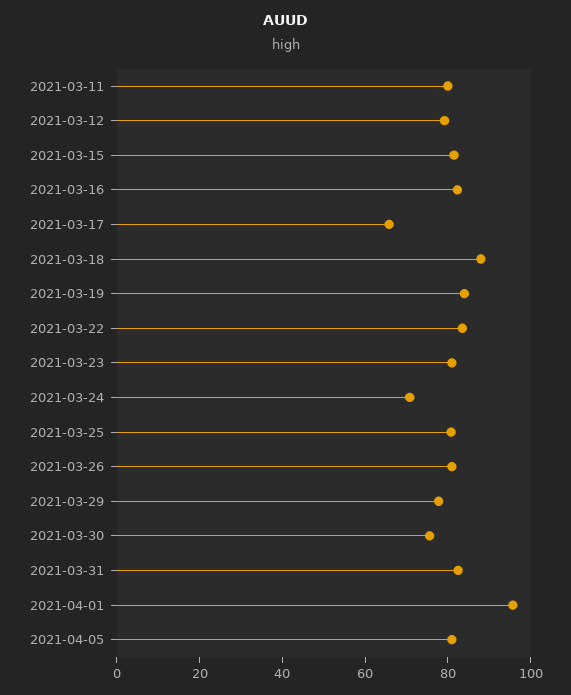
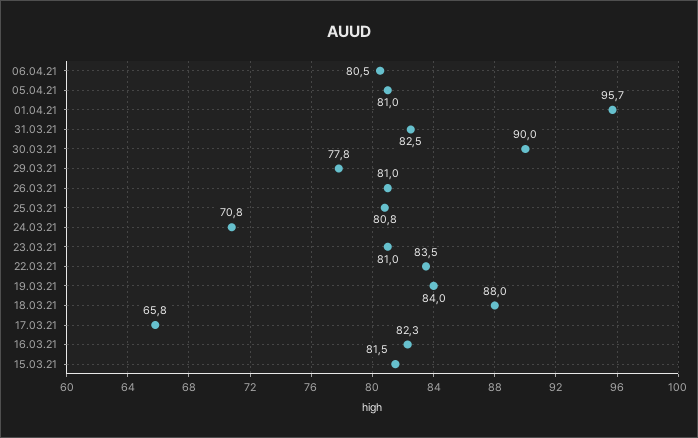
2021-03-11: 80 -> none
2021-03-12: 80 -> none
2021-03-30: 75 -> 90
06.04.21: none -> 80.5

